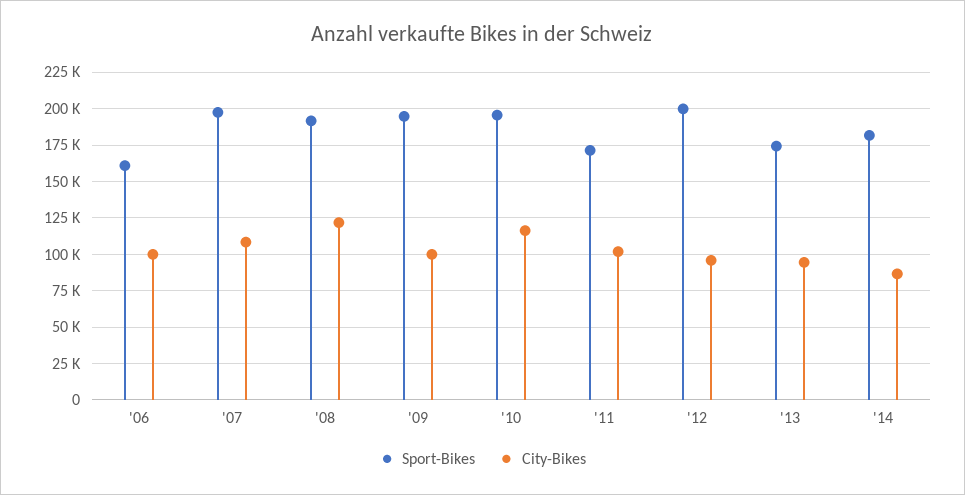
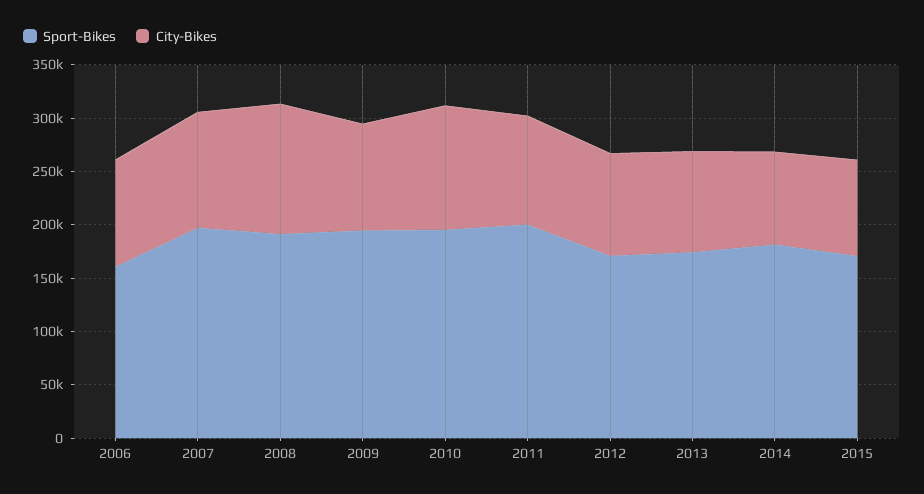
Sport-Bikes, '11: 170000 -> 200000
Sport-Bikes, '12: 200000 -> 170000
Sport-Bikes, 2015: none -> 170000
City-Bikes, 2015: none -> 90000

